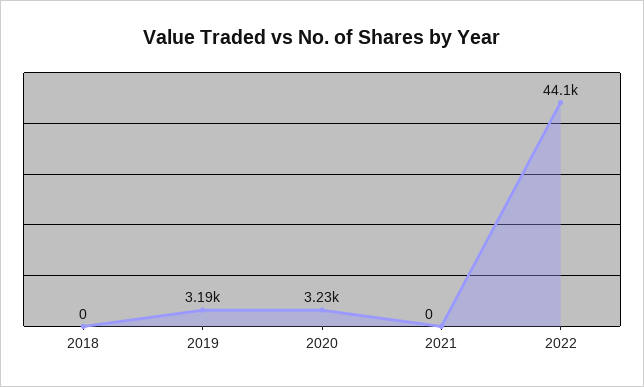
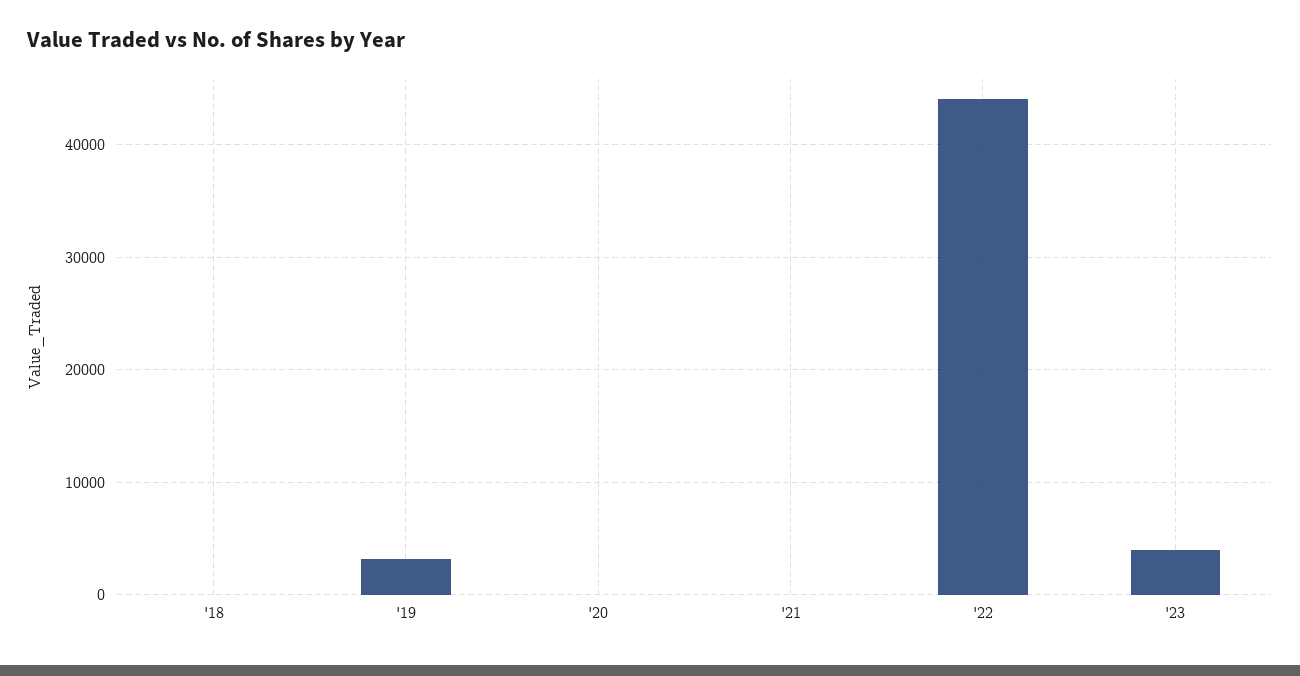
2020: 3230 -> 0
'23: none -> 4000

